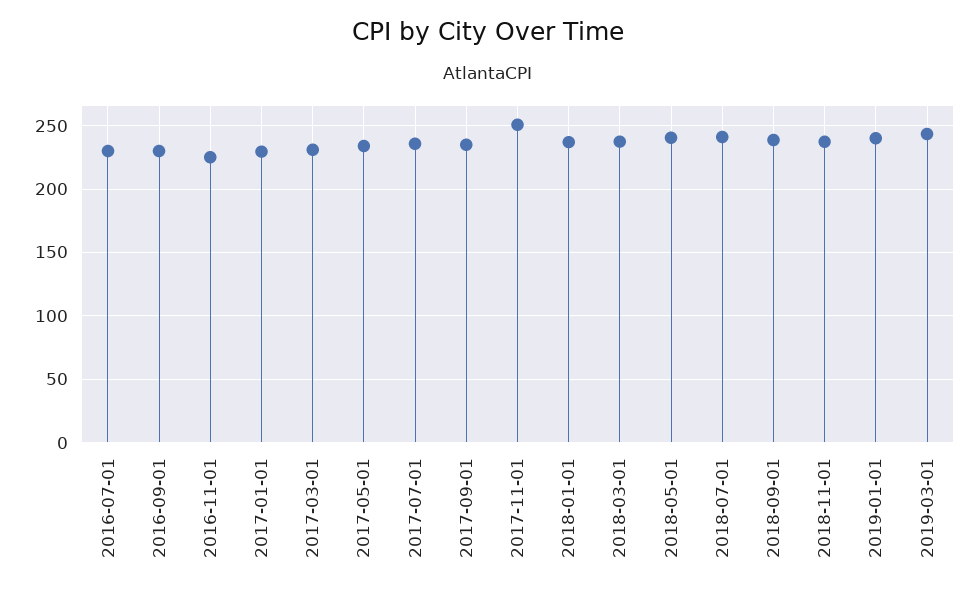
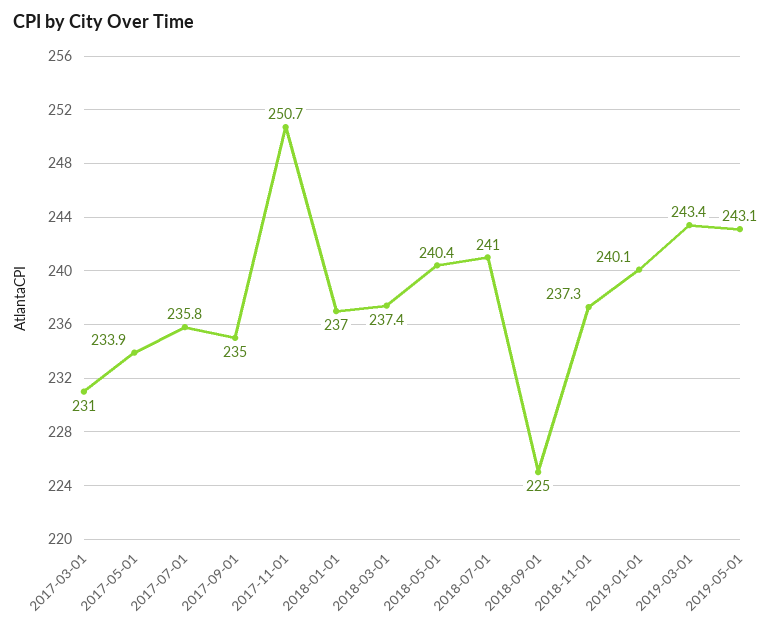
2016-07-01: 230 -> none
2016-09-01: 230 -> none
2016-11-01: 225 -> none
2017-01-01: 230 -> none
2018-09-01: 240 -> 225
2019-05-01: none -> 243.1

